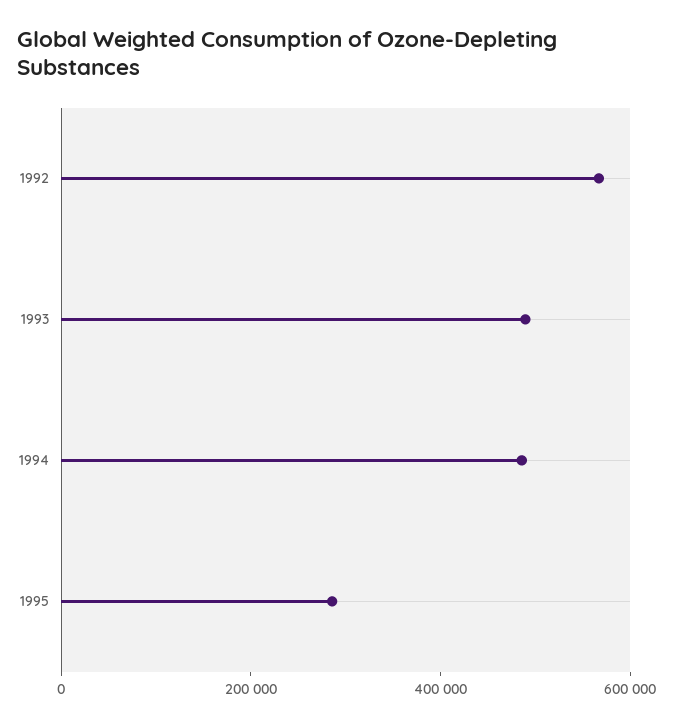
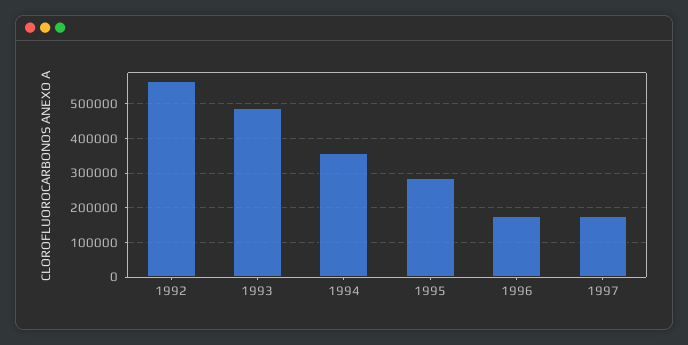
1994: 500000 -> 360000
1996: none -> 180000
1997: none -> 180000

